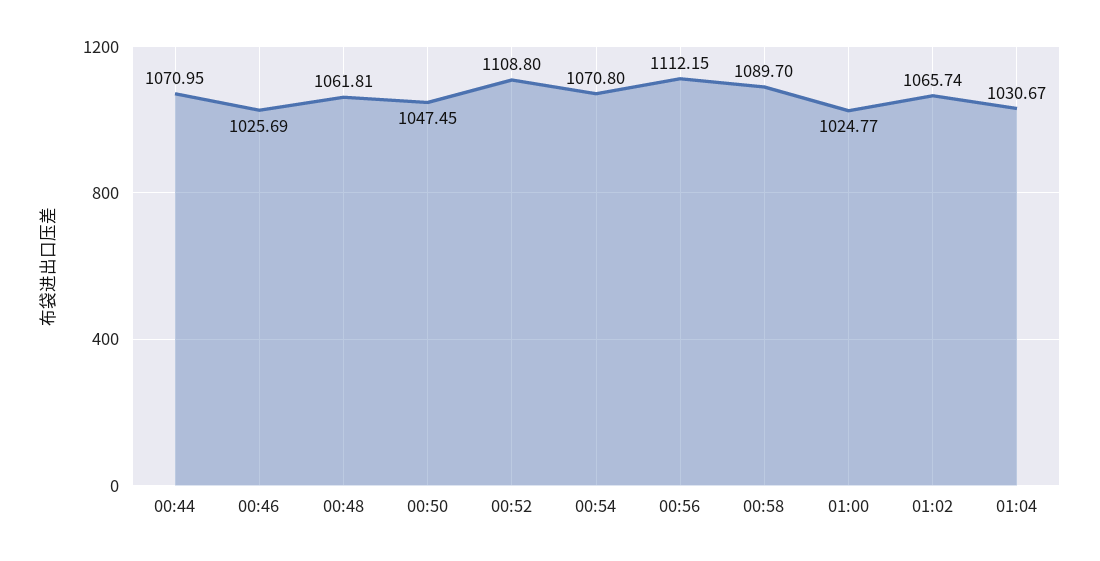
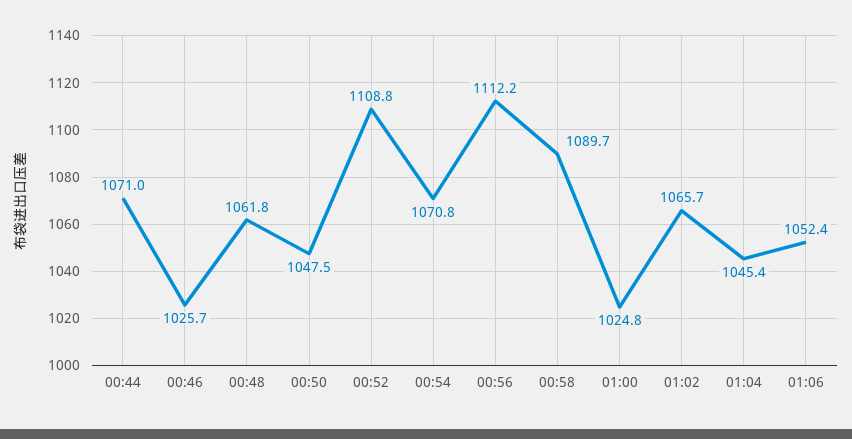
01:04: 1030.67 -> 1045.4
01:06: none -> 1052.4

